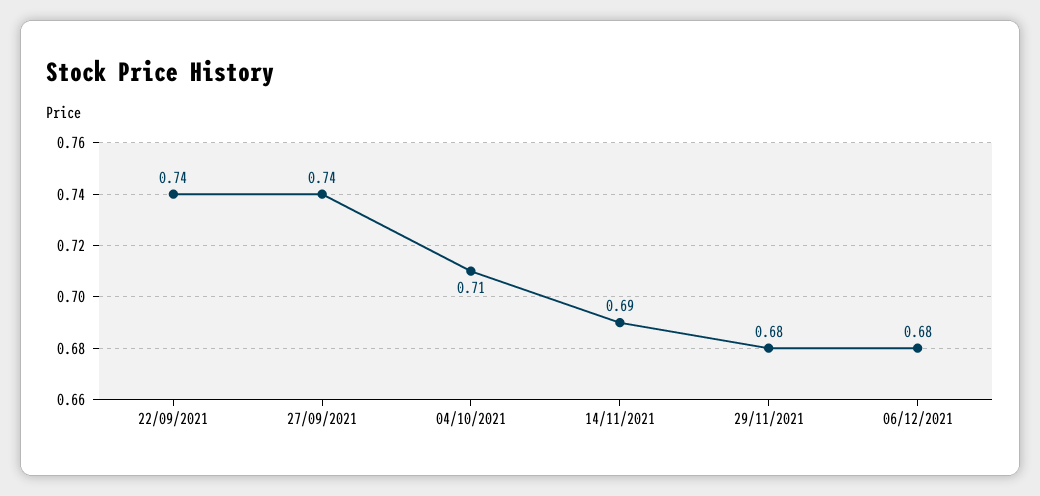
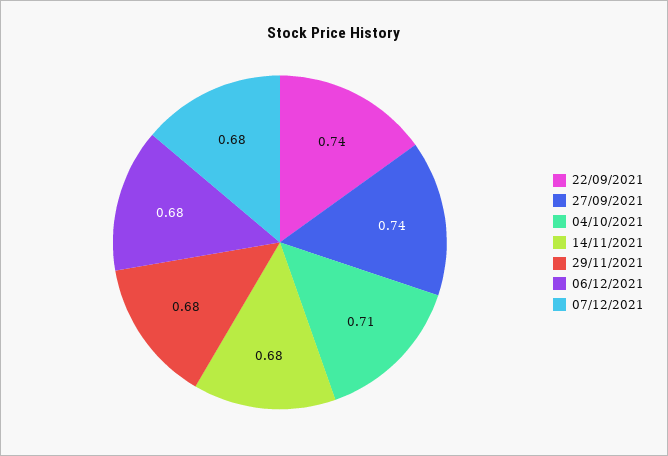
14/11/2021: 0.69 -> 0.68
07/12/2021: none -> 0.68

